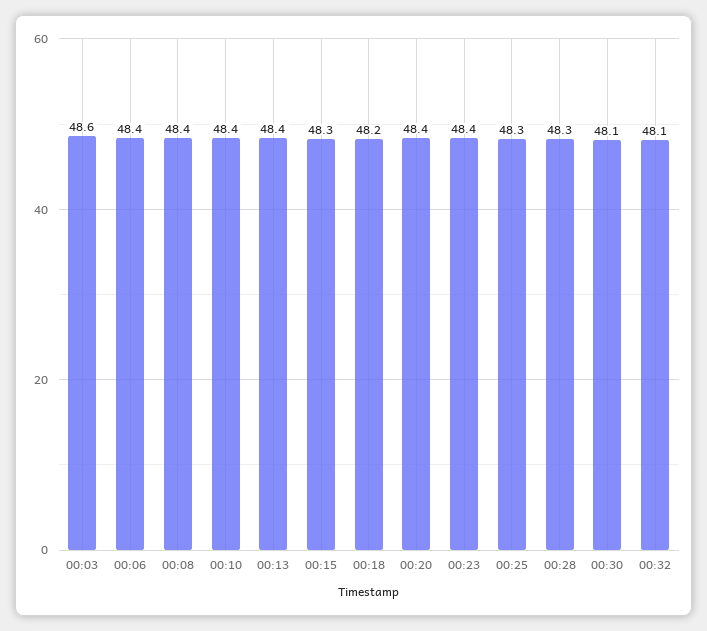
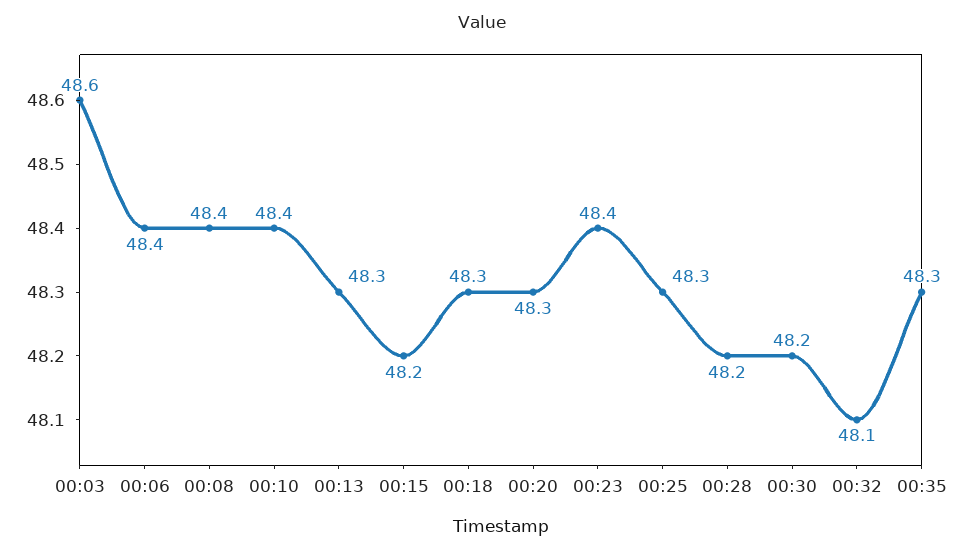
00:13: 48.4 -> 48.3
00:15: 48.3 -> 48.2
00:18: 48.2 -> 48.3
00:20: 48.4 -> 48.3
00:28: 48.3 -> 48.2
00:30: 48.1 -> 48.2
00:35: none -> 48.3

